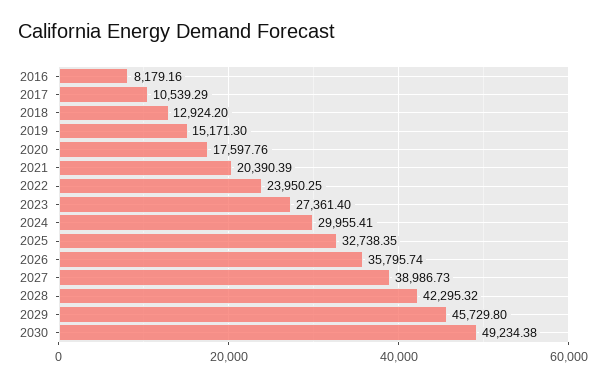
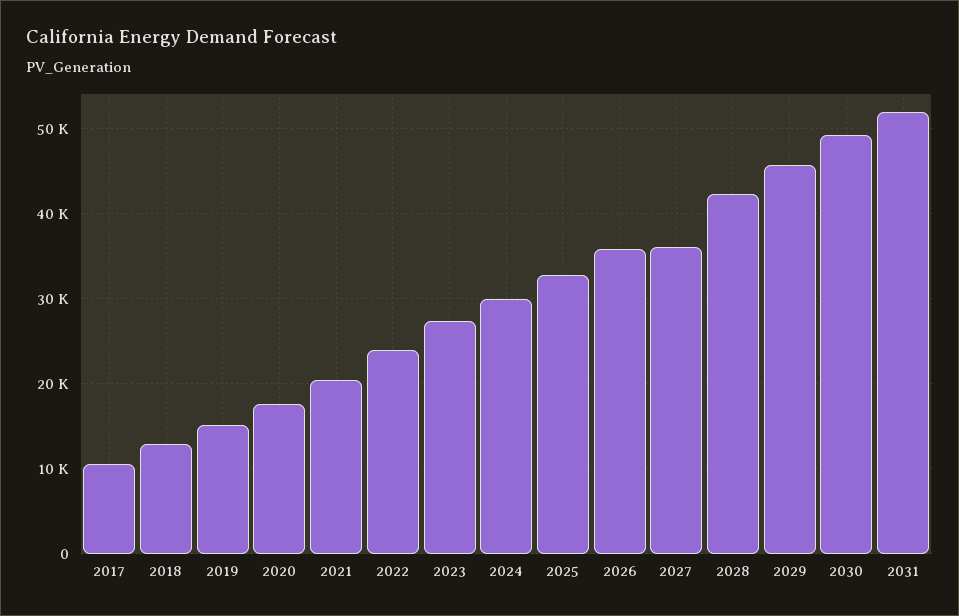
2016: 8179.16 -> none
2027: 38986.73 -> 36000
2031: none -> 52000

